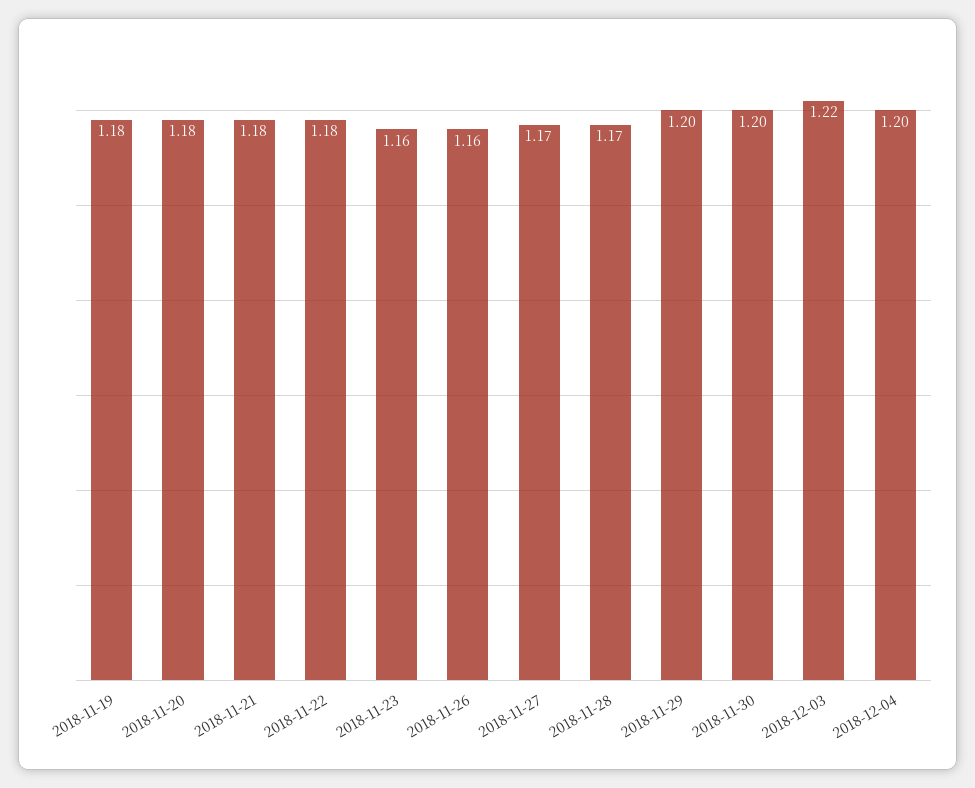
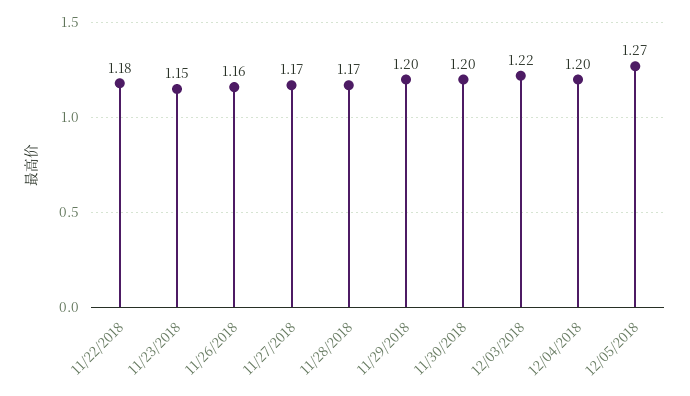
2018-11-19: 1.18 -> none
2018-11-20: 1.18 -> none
2018-11-21: 1.18 -> none
2018-11-23: 1.16 -> 1.15
12/05/2018: none -> 1.27

